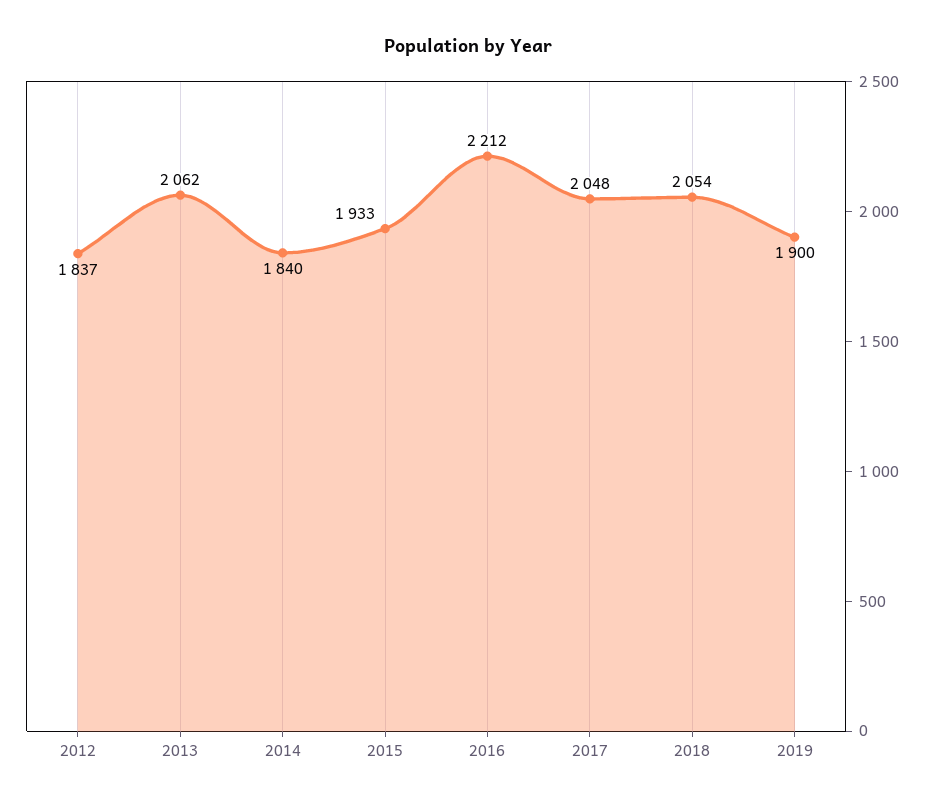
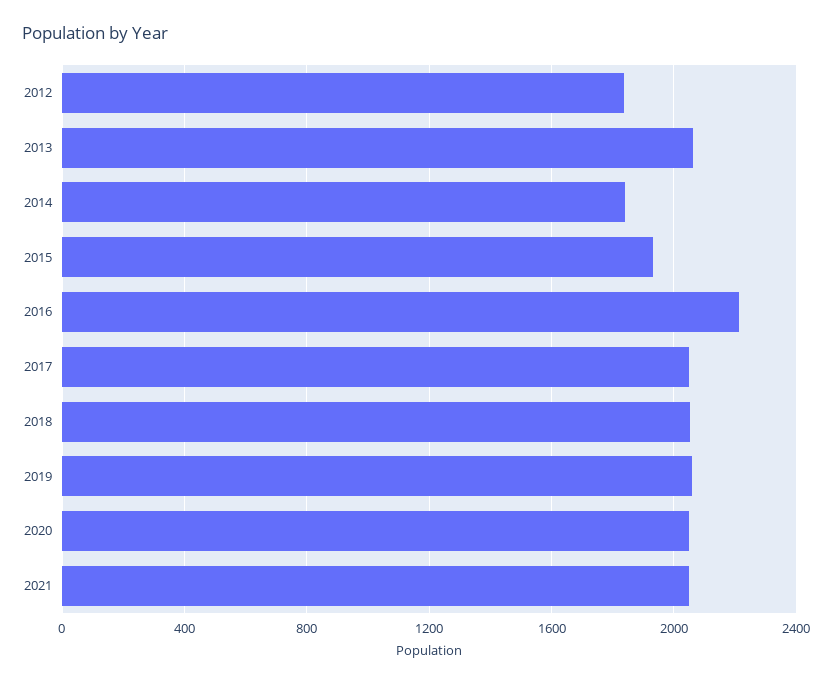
2019: 1900 -> 2050
2020: none -> 2050
2021: none -> 2050

